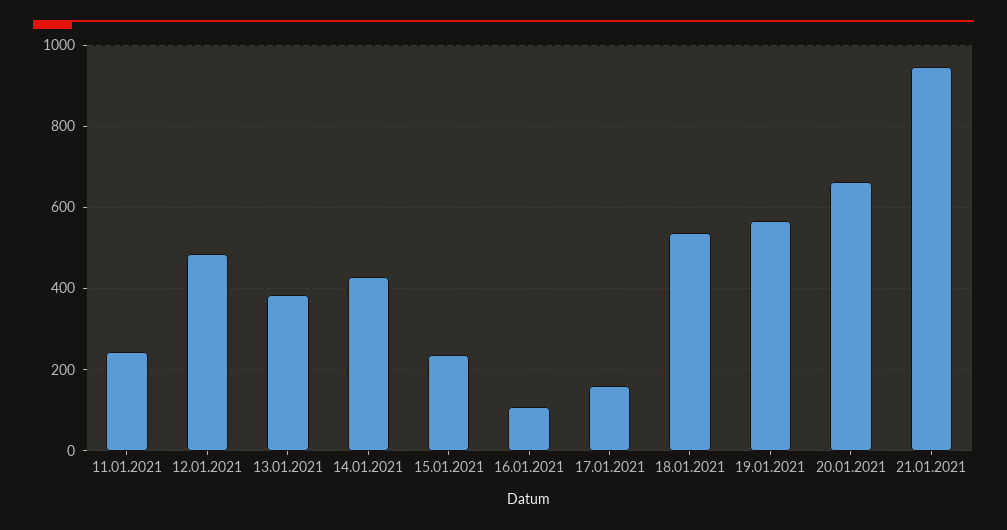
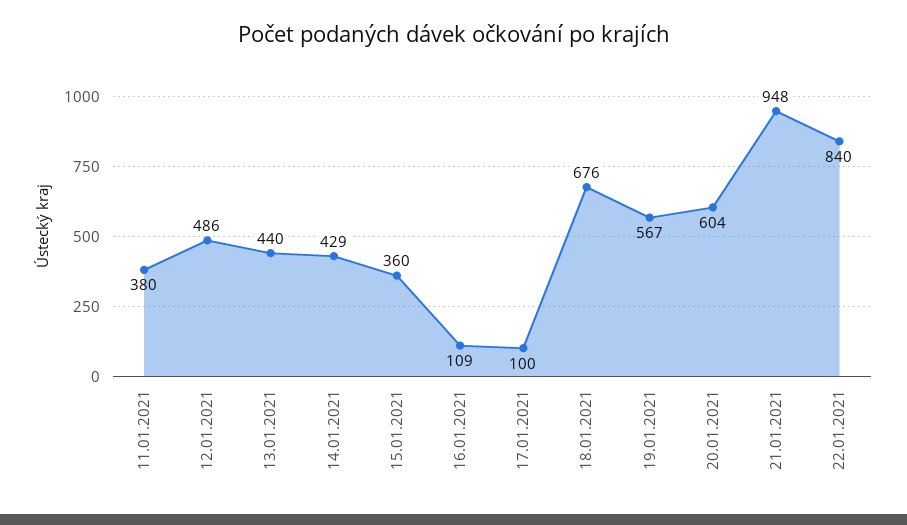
11.01.2021: 240 -> 380
13.01.2021: 380 -> 440
15.01.2021: 240 -> 360
17.01.2021: 160 -> 100
18.01.2021: 540 -> 676
20.01.2021: 660 -> 604
22.01.2021: none -> 840

